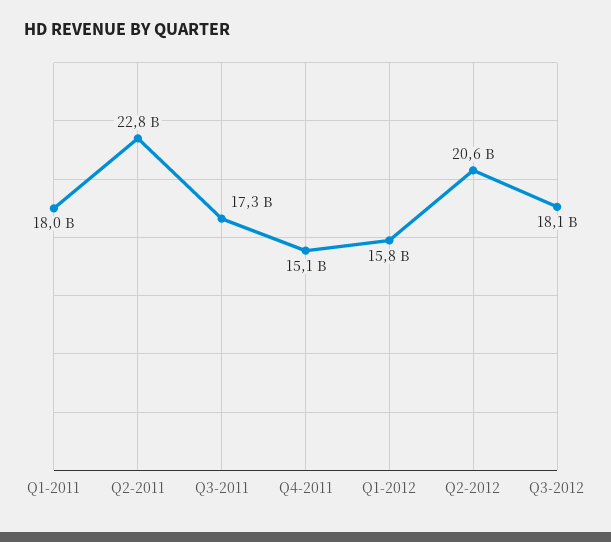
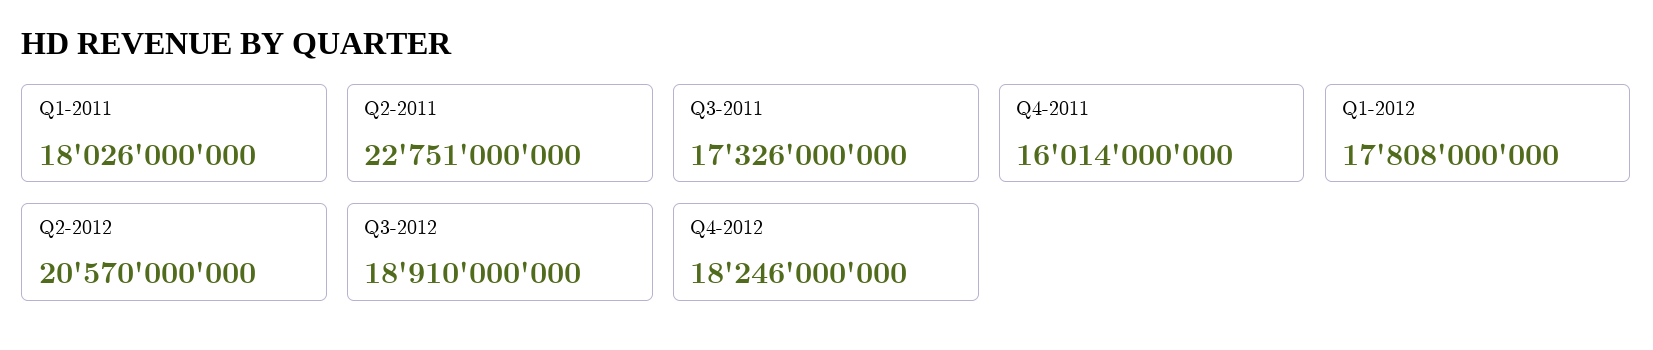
Q4-2011: 15100000000 -> 16014000000
Q1-2012: 15800000000 -> 17808000000
Q3-2012: 18100000000 -> 18910000000
Q4-2012: none -> 18246000000

